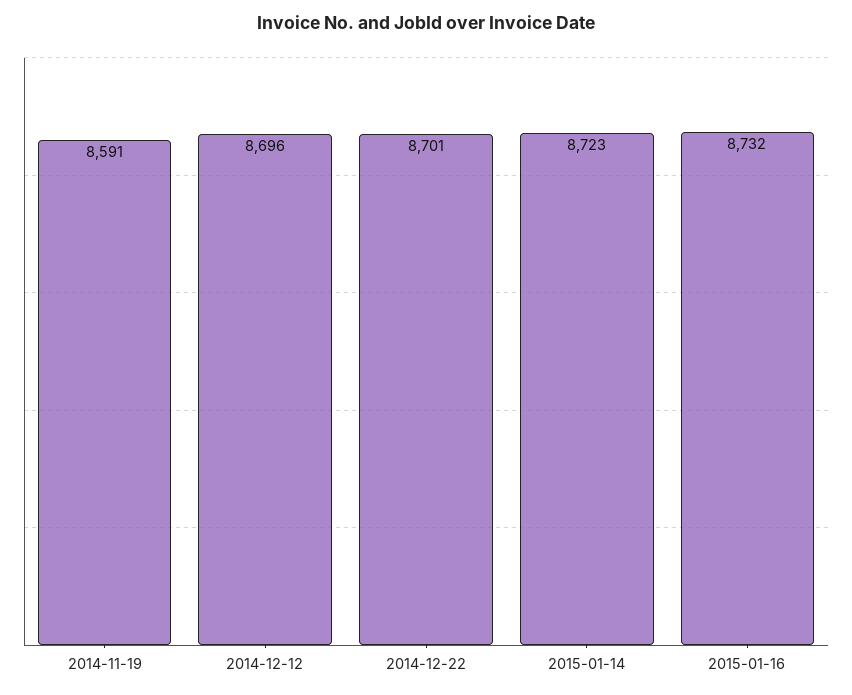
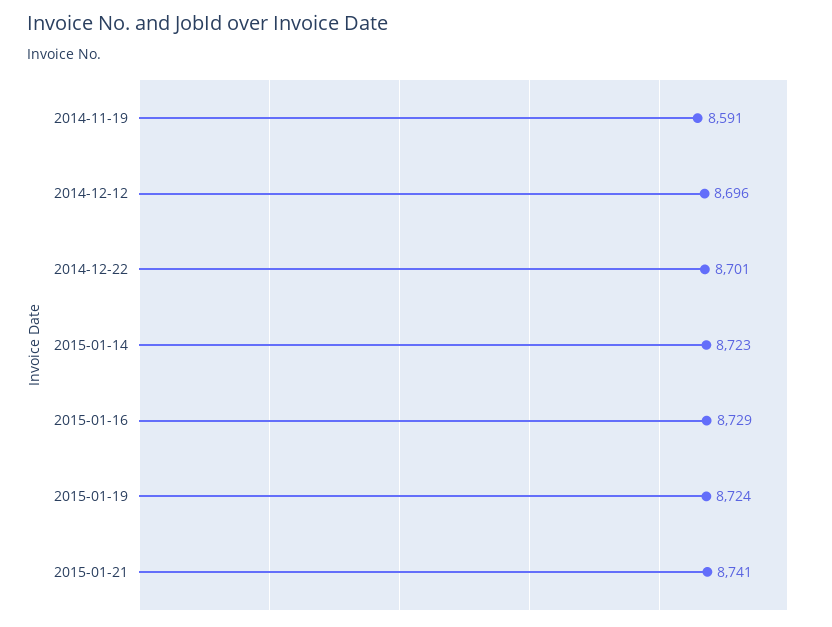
2015-01-16: 8732 -> 8729
2015-01-19: none -> 8724
2015-01-21: none -> 8741

